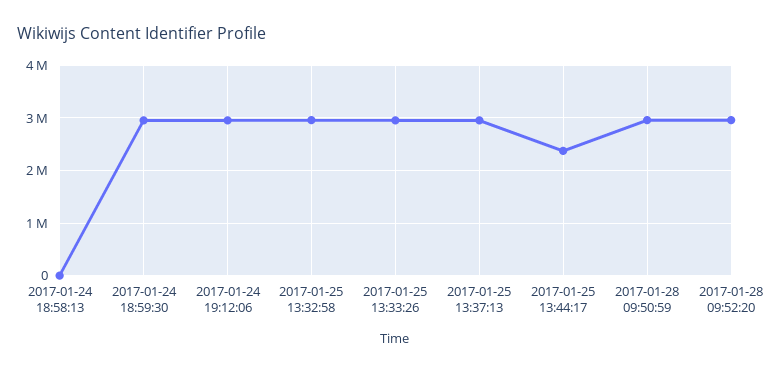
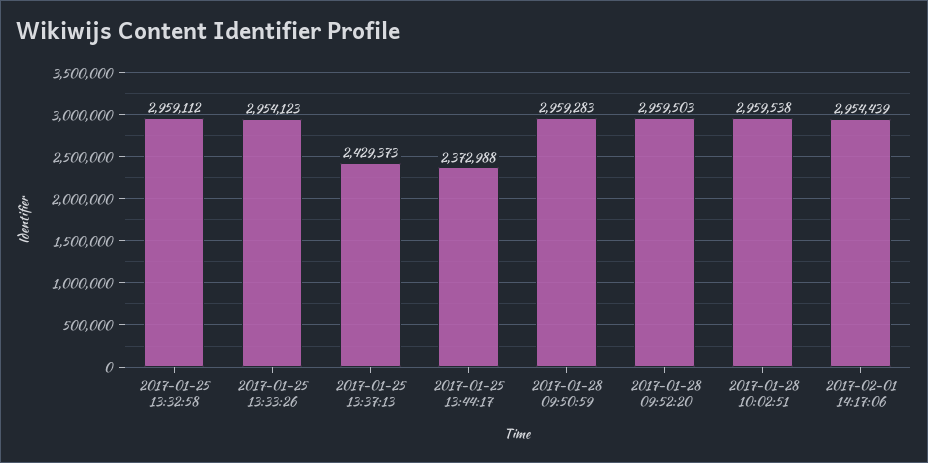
2017-01-24 18:58:13: 0 -> none
2017-01-24 18:59:30: 3000000 -> none
2017-01-24 19:12:06: 3000000 -> none
2017-01-25 13:37:13: 3000000 -> 2429373
2017-01-28 10:02:51: none -> 2959538
2017-02-01 14:17:06: none -> 2954439

